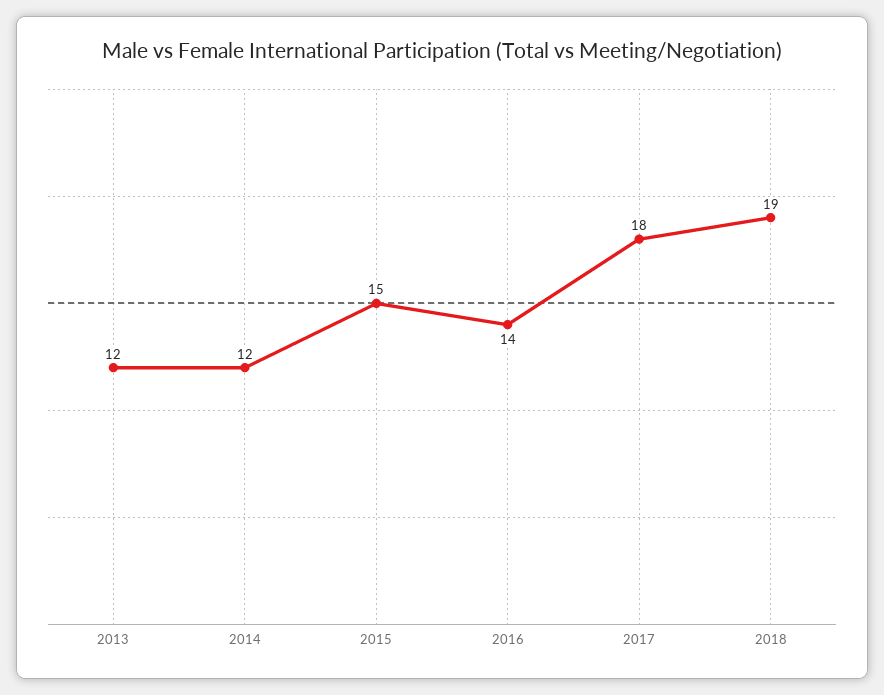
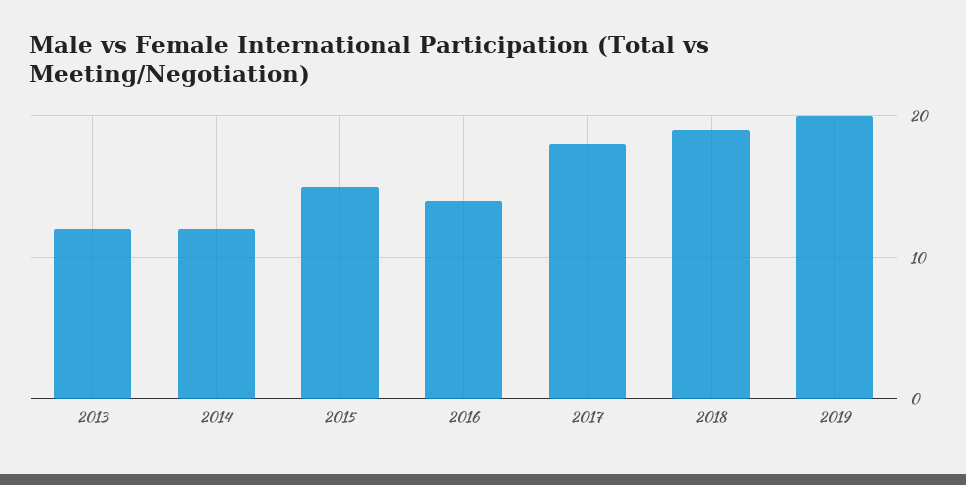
2019: none -> 20

